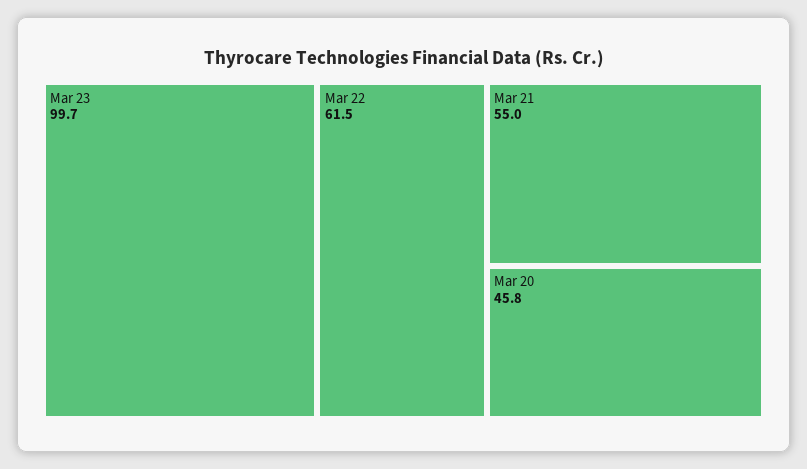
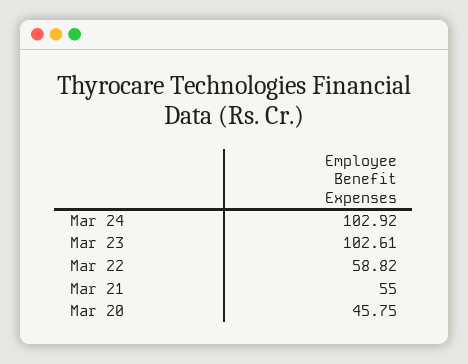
Mar 23: 99.7 -> 102.61
Mar 22: 61.5 -> 58.82
Mar 24: none -> 102.92

